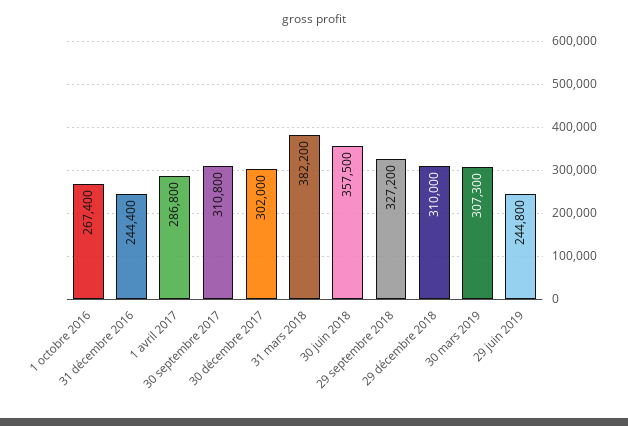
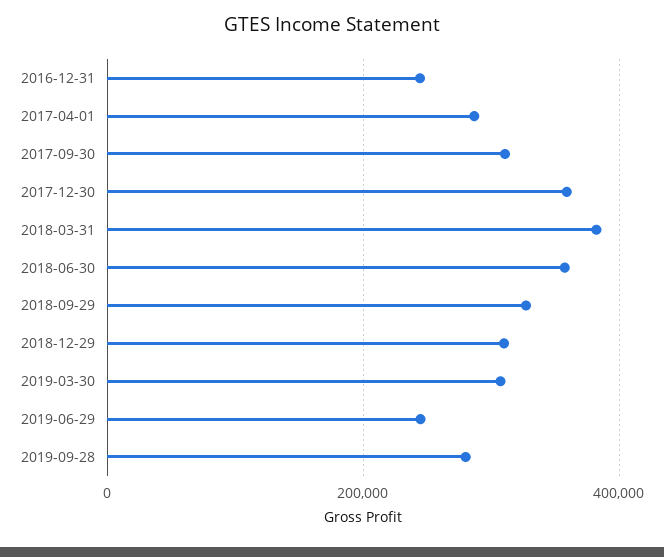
1 octobre 2016: 267400 -> none
30 décembre 2017: 302000 -> 360000
2019-09-28: none -> 280000

